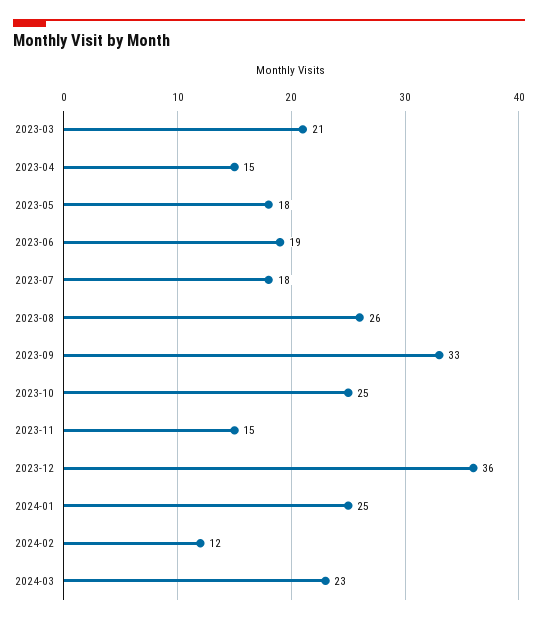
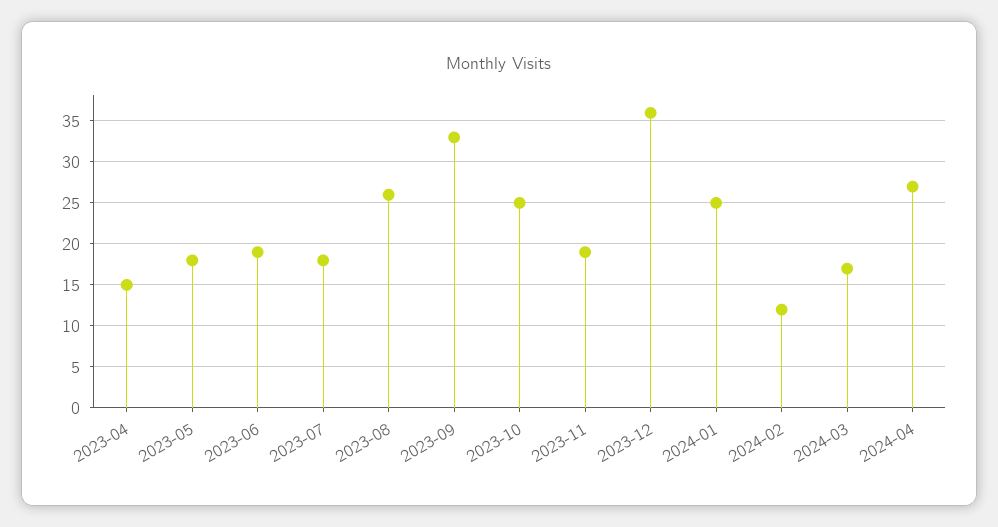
2023-03: 21 -> none
2023-11: 15 -> 19
2024-03: 23 -> 17
2024-04: none -> 27

